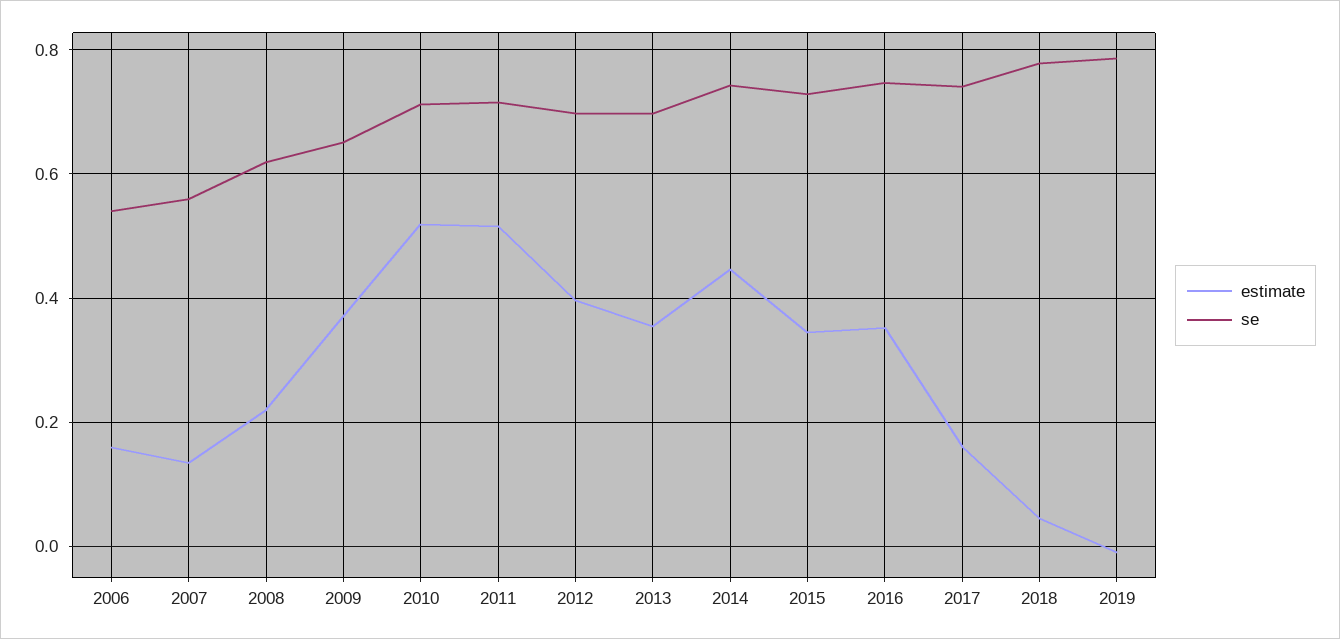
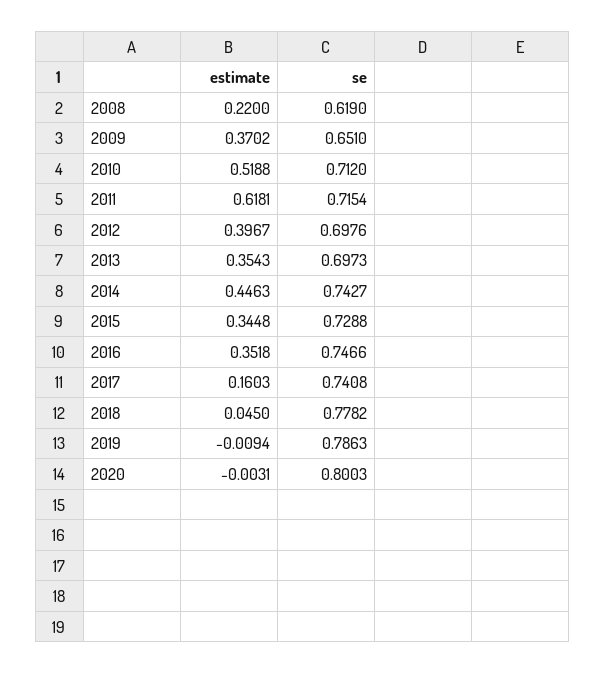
estimate, 2006: 0.16 -> none
se, 2006: 0.54 -> none
estimate, 2007: 0.14 -> none
se, 2007: 0.56 -> none
estimate, 2011: 0.52 -> 0.6181
estimate, 2020: none -> -0.0031
se, 2020: none -> 0.8003

